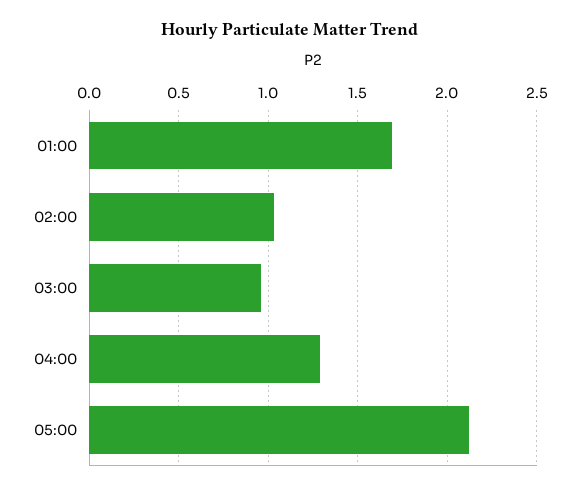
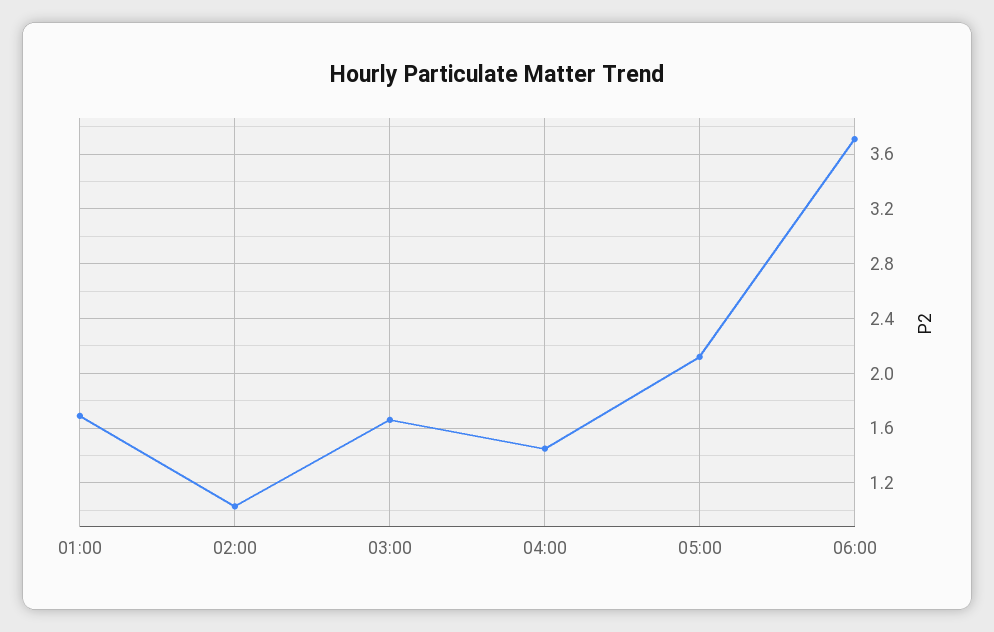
03:00: 0.95 -> 1.65
04:00: 1.3 -> 1.45
06:00: none -> 3.7

